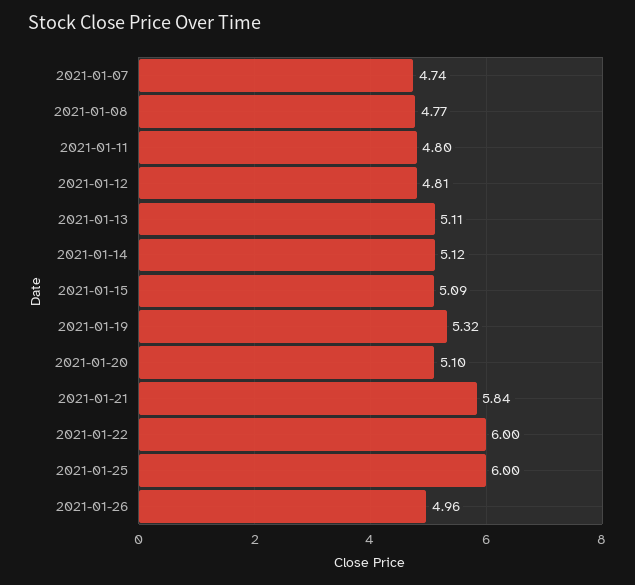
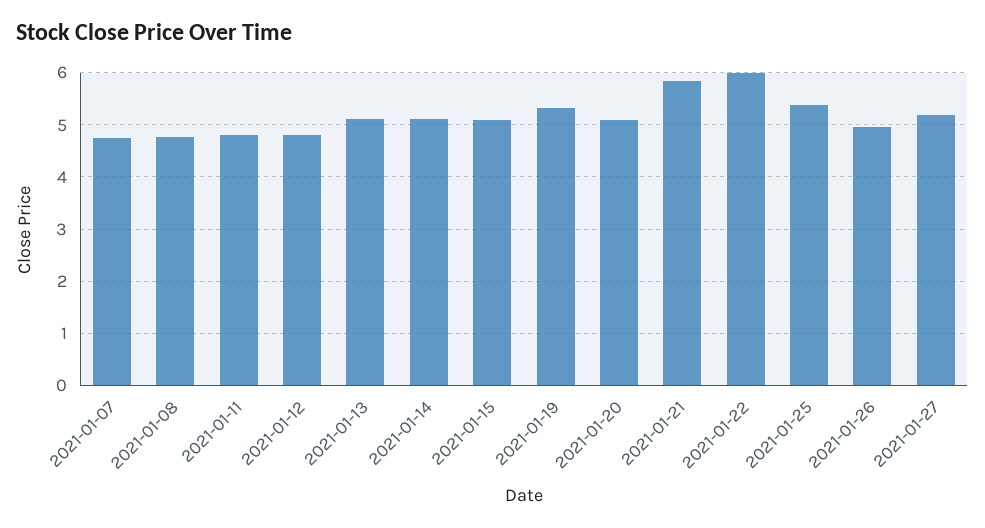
2021-01-25: 6 -> 5.4
2021-01-27: none -> 5.2

